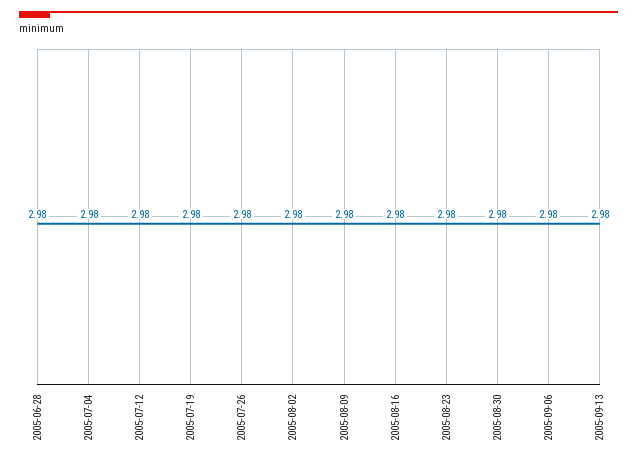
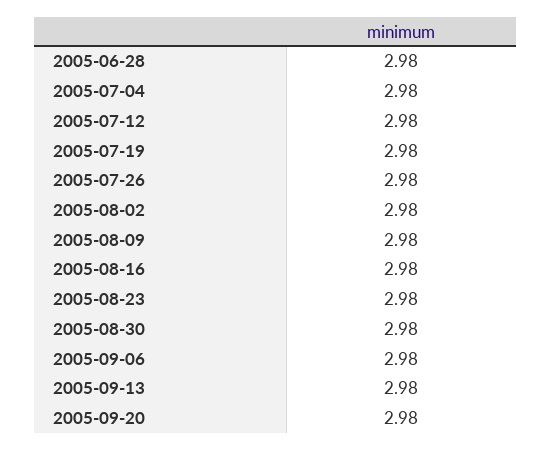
2005-09-20: none -> 2.98

